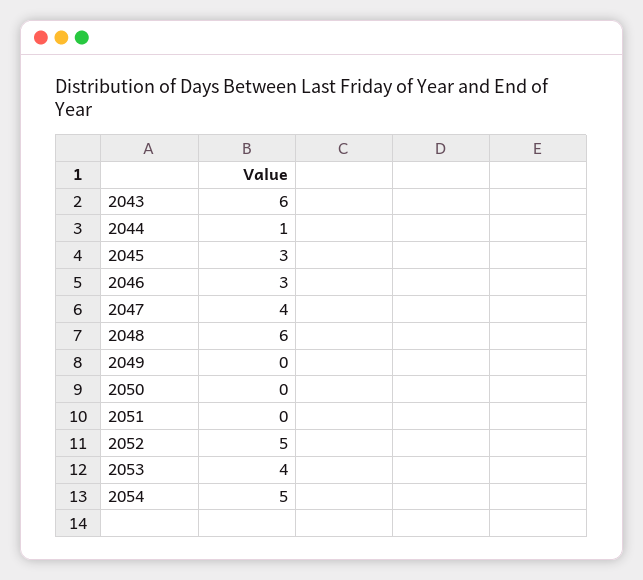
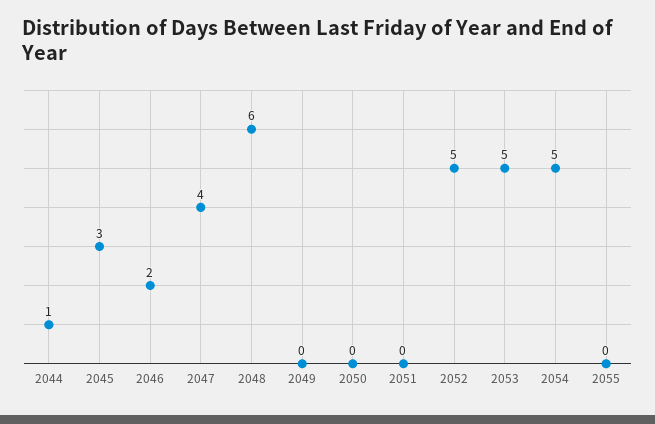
2043: 6 -> none
2046: 3 -> 2
2053: 4 -> 5
2055: none -> 0

